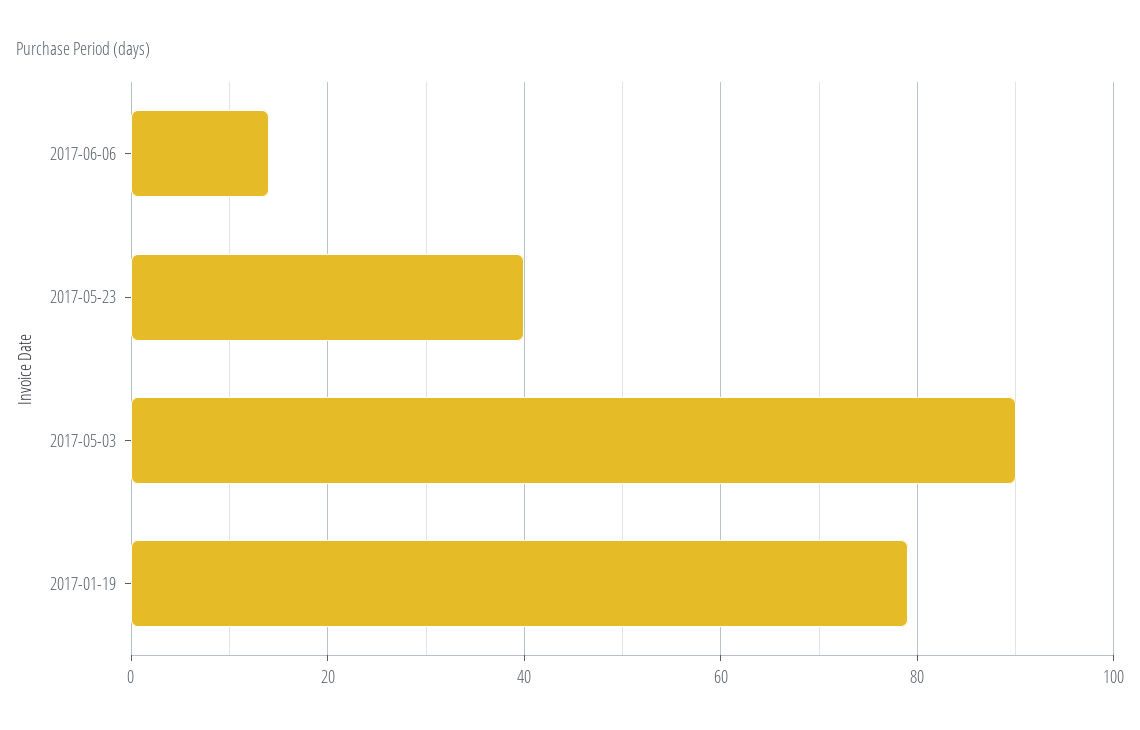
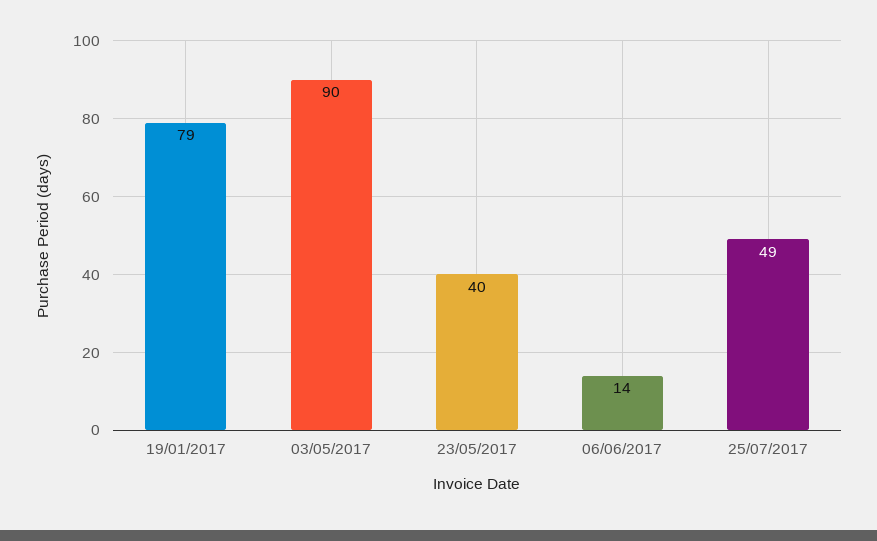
25/07/2017: none -> 49

